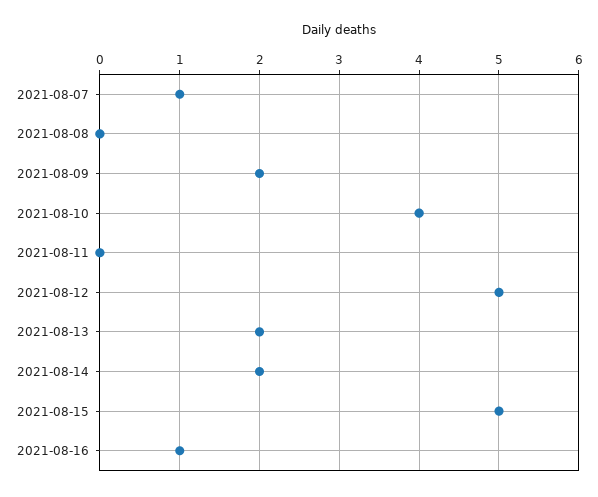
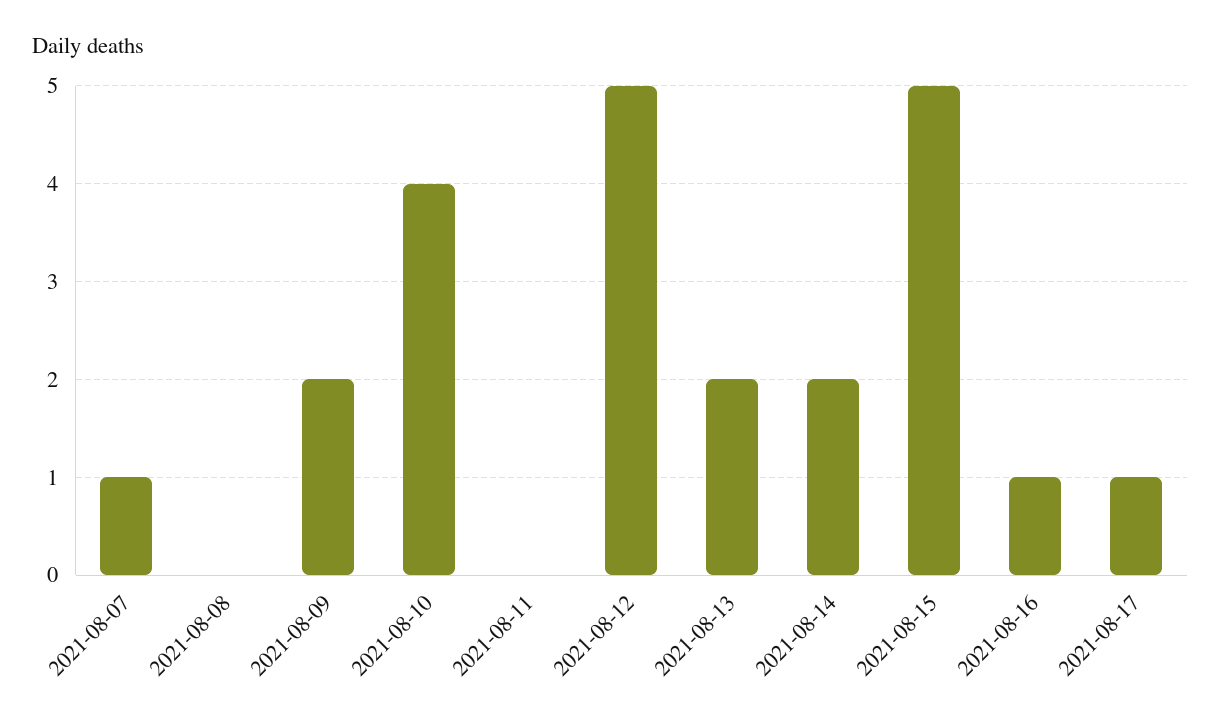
2021-08-17: none -> 1

